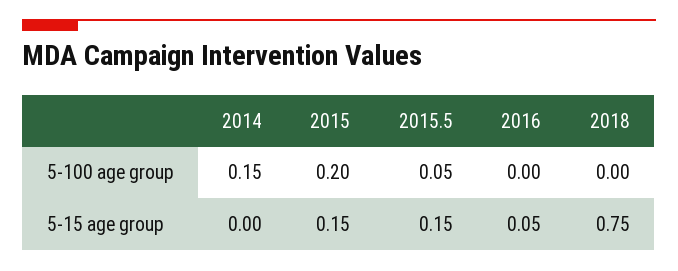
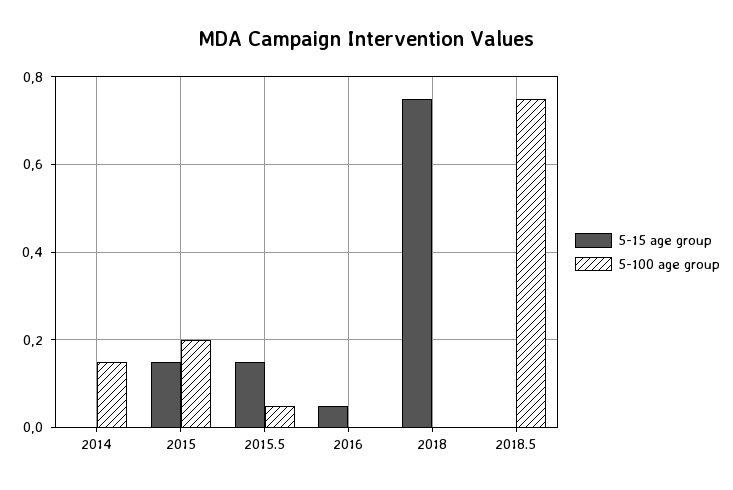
5-15 age group, 2018.5: none -> 0
5-100 age group, 2018.5: none -> 0.75

